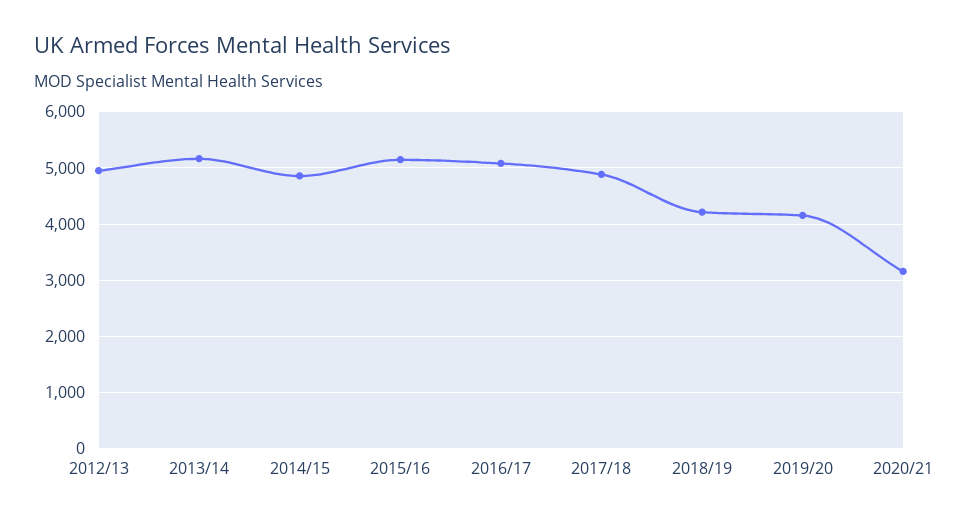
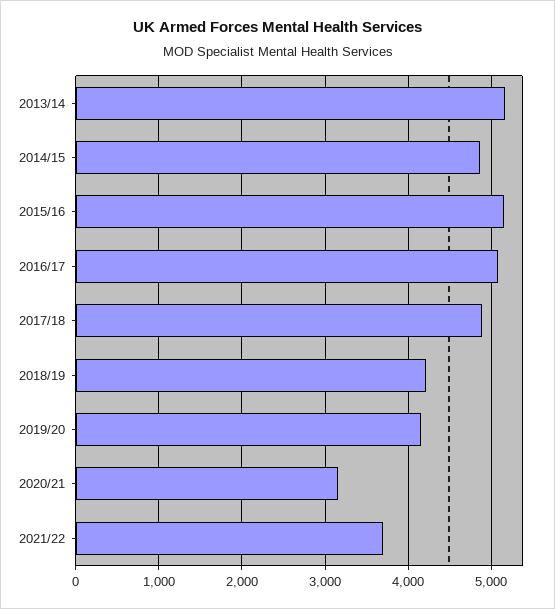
2012/13: 5000 -> none
2021/22: none -> 3700

